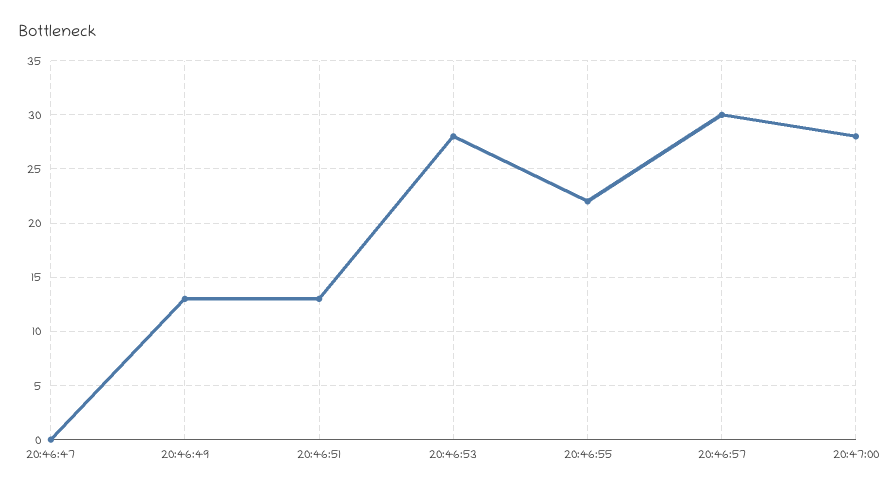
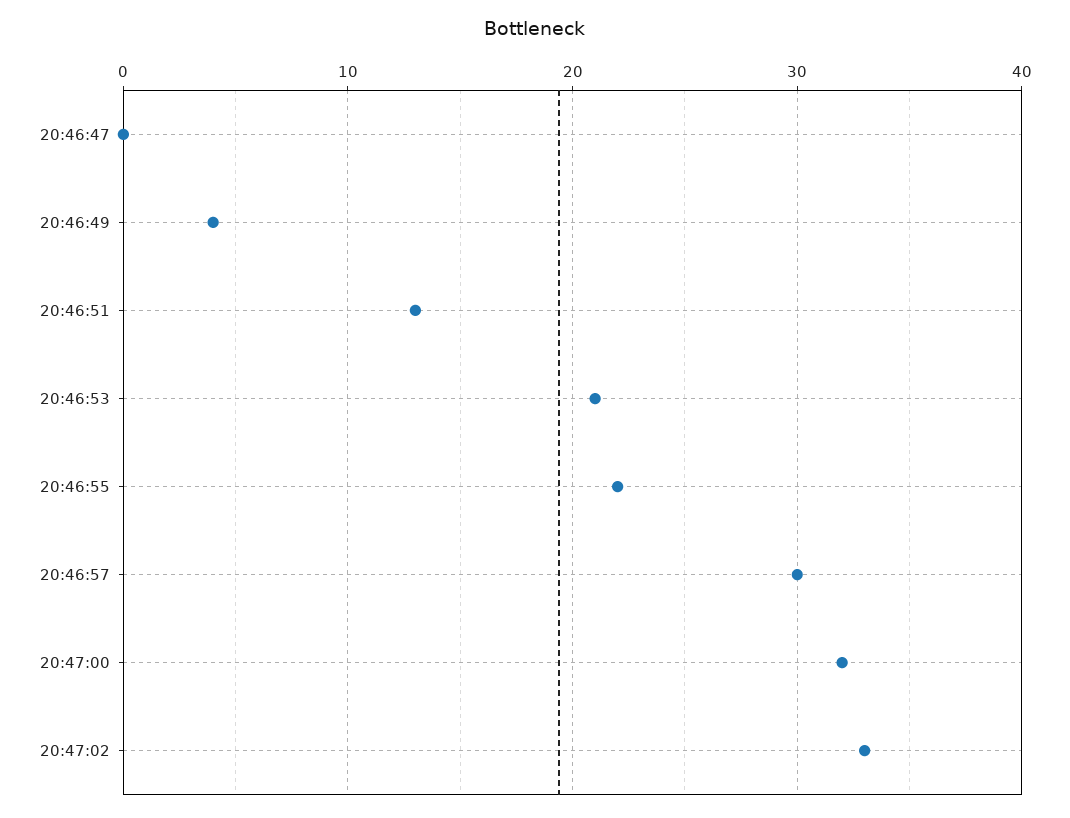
20:46:49: 13 -> 4
20:46:53: 28 -> 21
20:47:00: 28 -> 32
20:47:02: none -> 33

